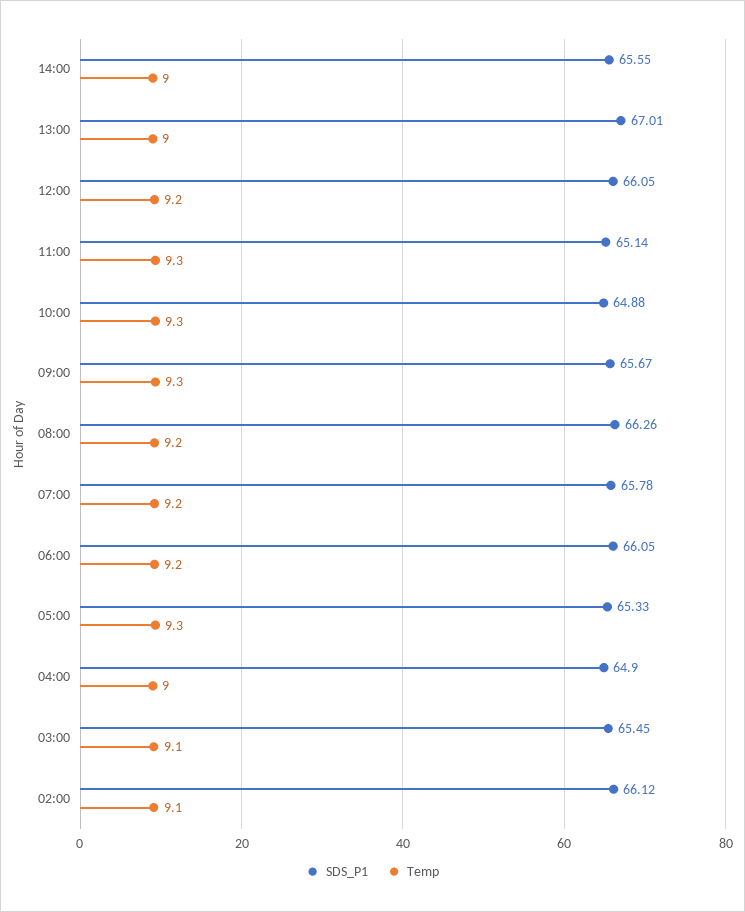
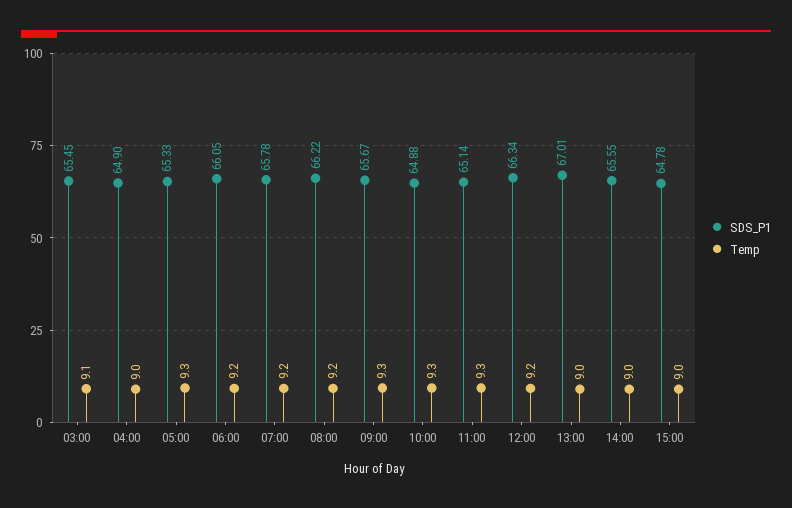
SDS_P1, 12:00: 66.05 -> 66.34
SDS_P1, 08:00: 66.26 -> 66.22
SDS_P1, 02:00: 66.12 -> none
Temp, 02:00: 9.1 -> none
SDS_P1, 15:00: none -> 64.78
Temp, 15:00: none -> 9

